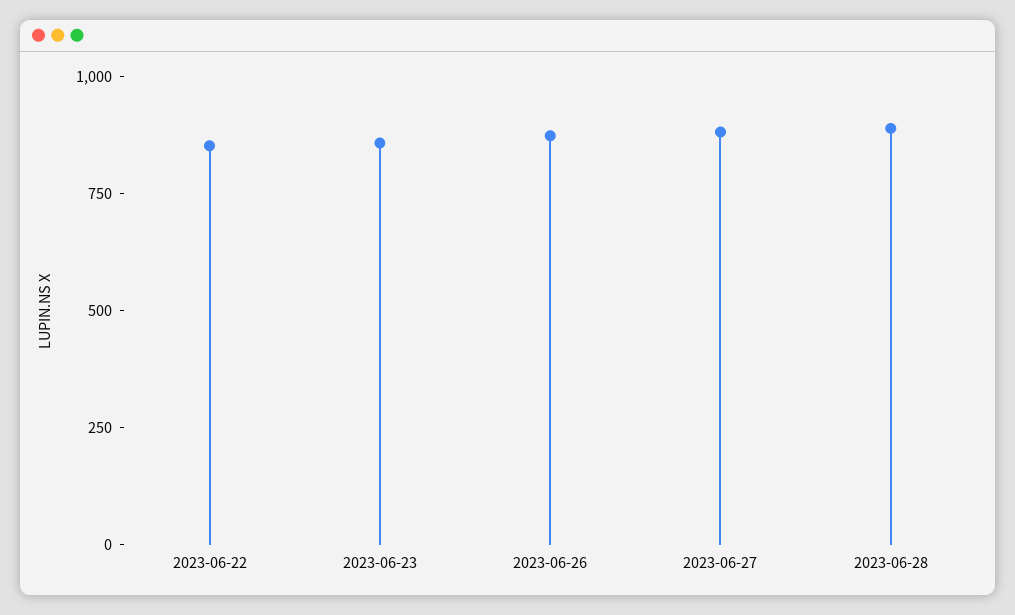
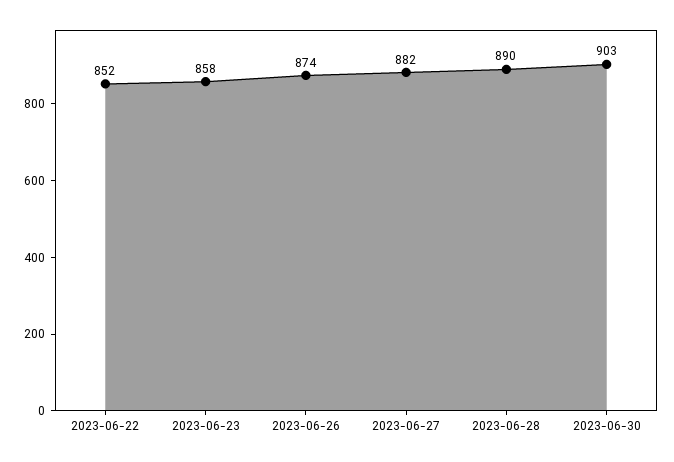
2023-06-30: none -> 903

